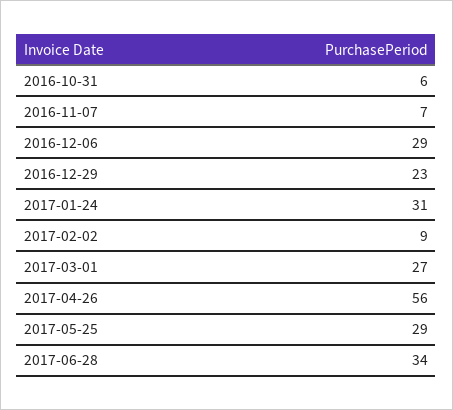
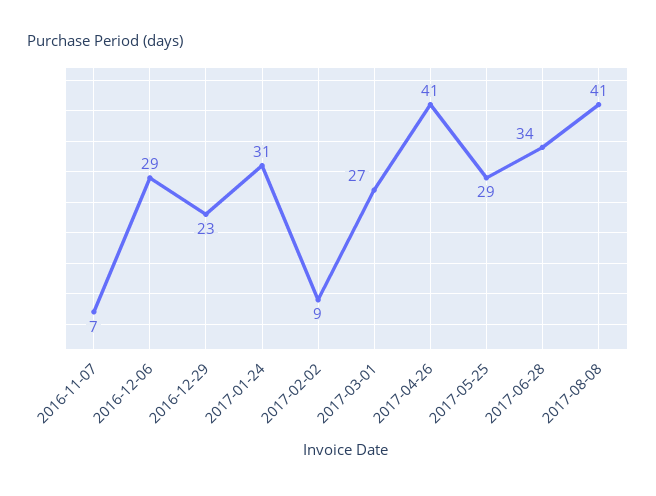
2016-10-31: 6 -> none
2017-04-26: 56 -> 41
2017-08-08: none -> 41

